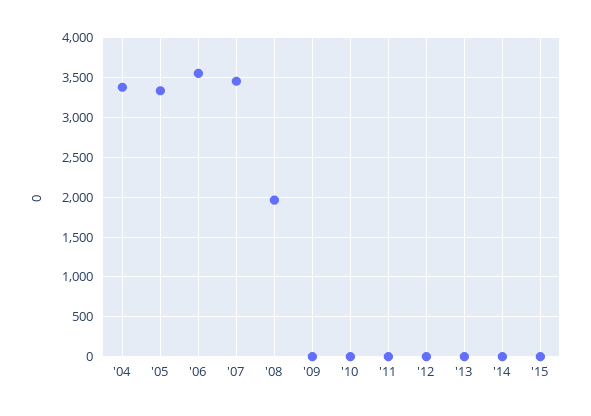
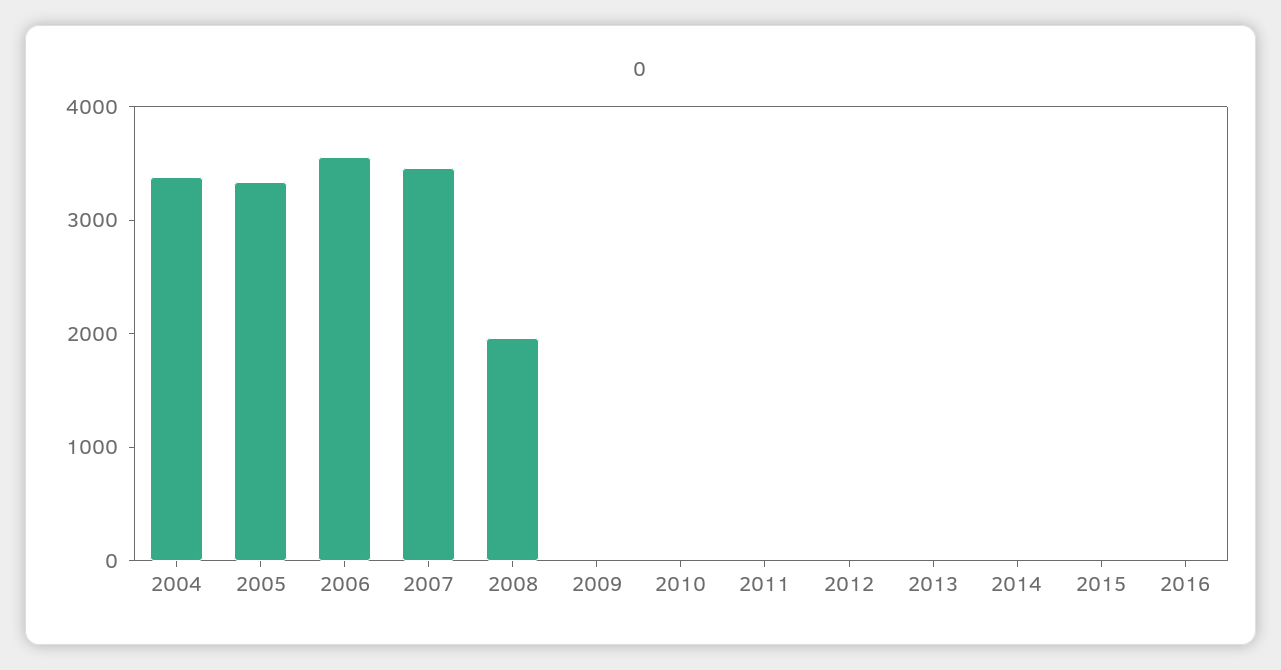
2016: none -> 0

